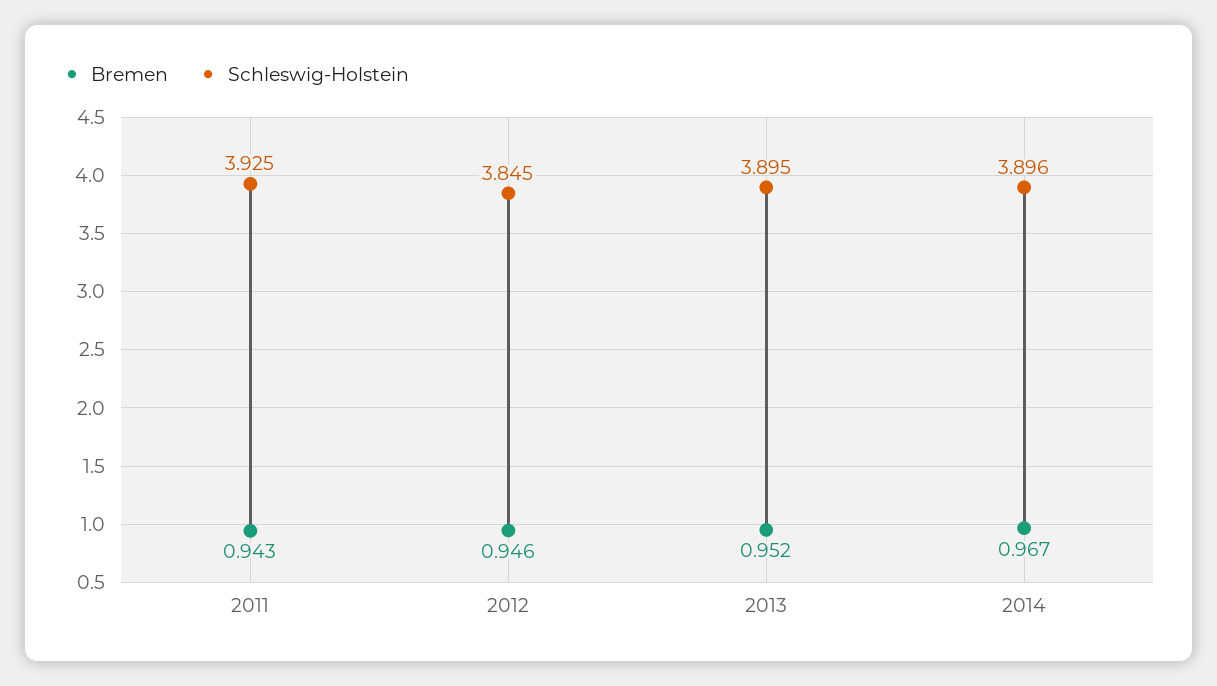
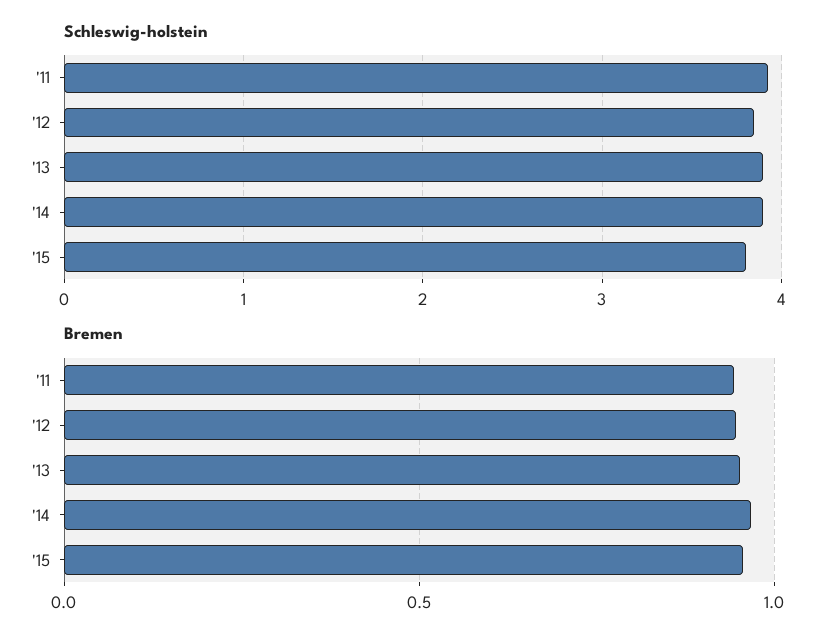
Schleswig-Holstein, '15: none -> 3.8
Bremen, '15: none -> 0.95

